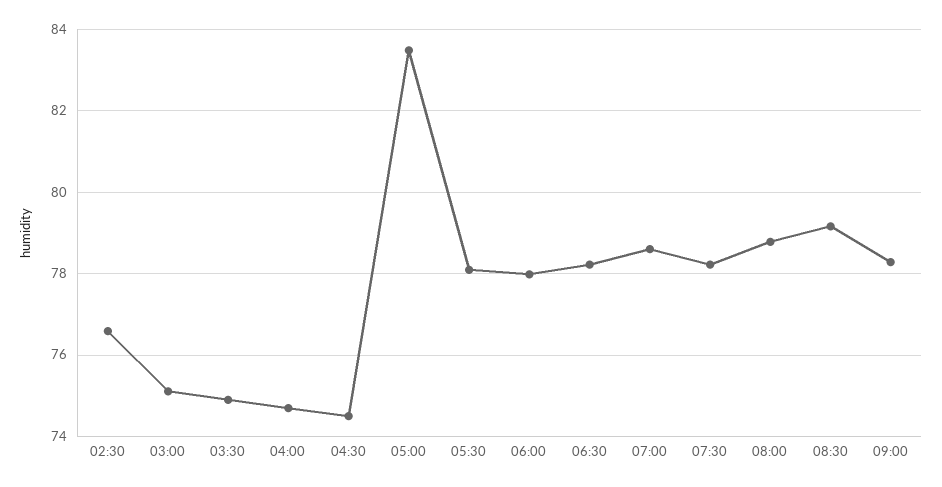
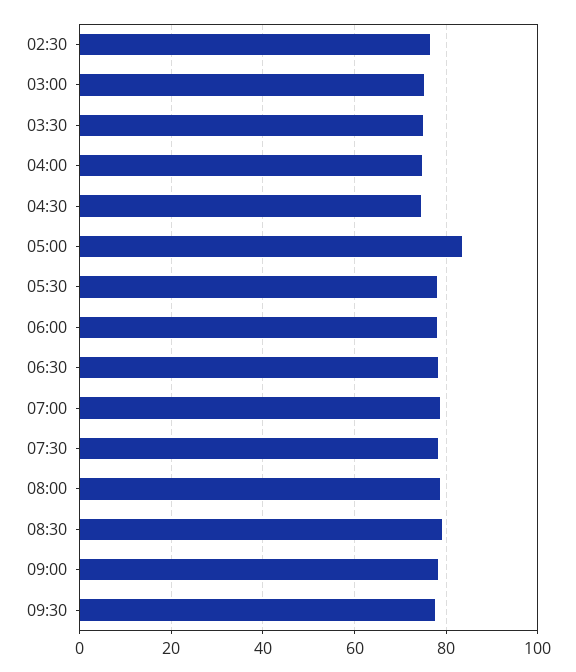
09:30: none -> 78

